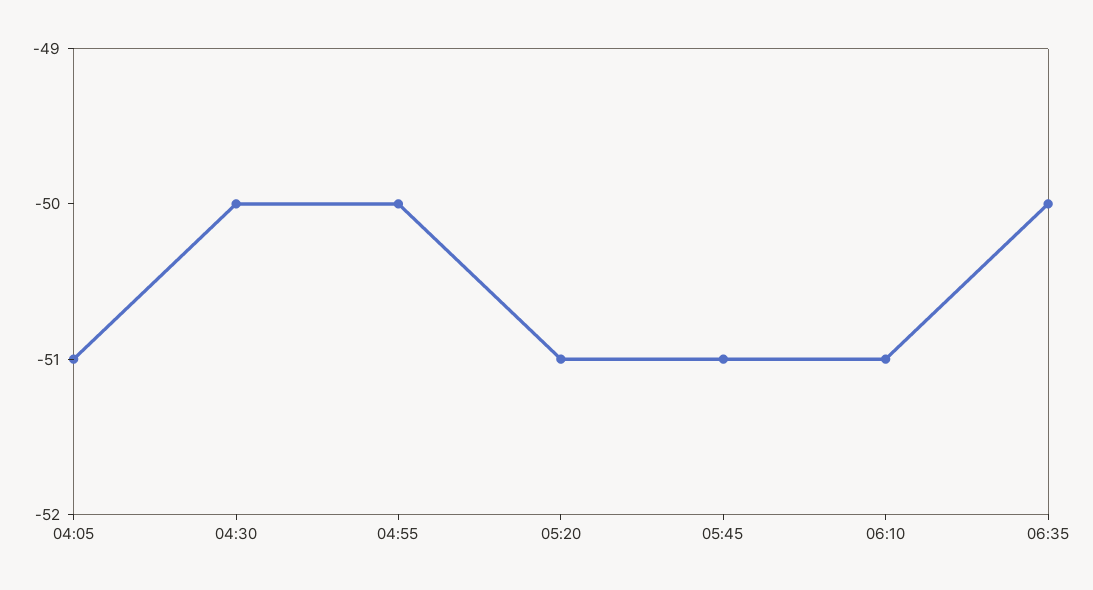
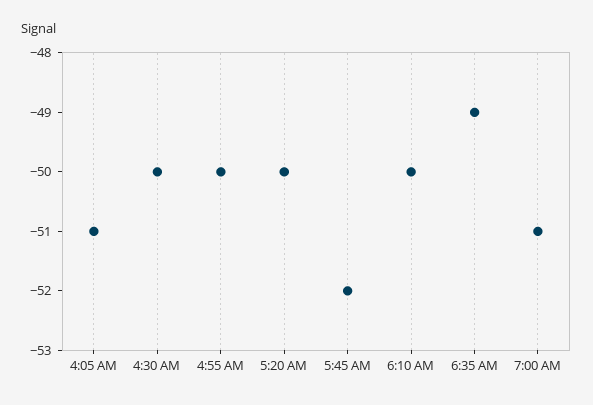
05:20: -51 -> -50
05:45: -51 -> -52
06:10: -51 -> -50
06:35: -50 -> -49
7:00 AM: none -> -51

